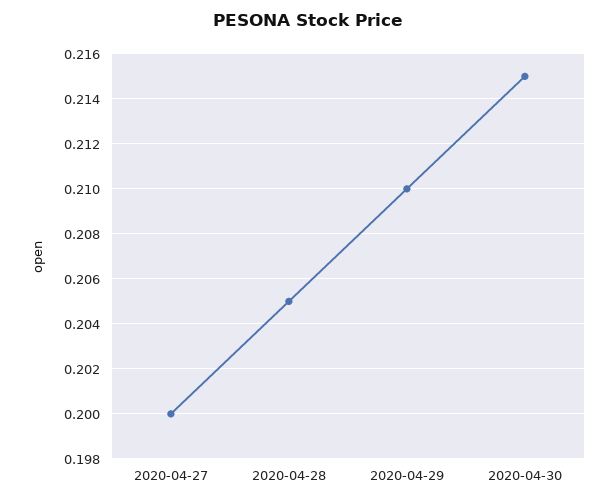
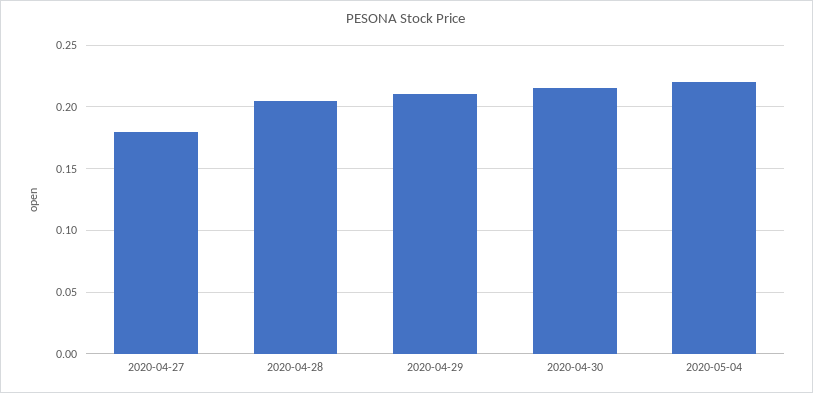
2020-04-27: 0.2 -> 0.18
2020-05-04: none -> 0.22

